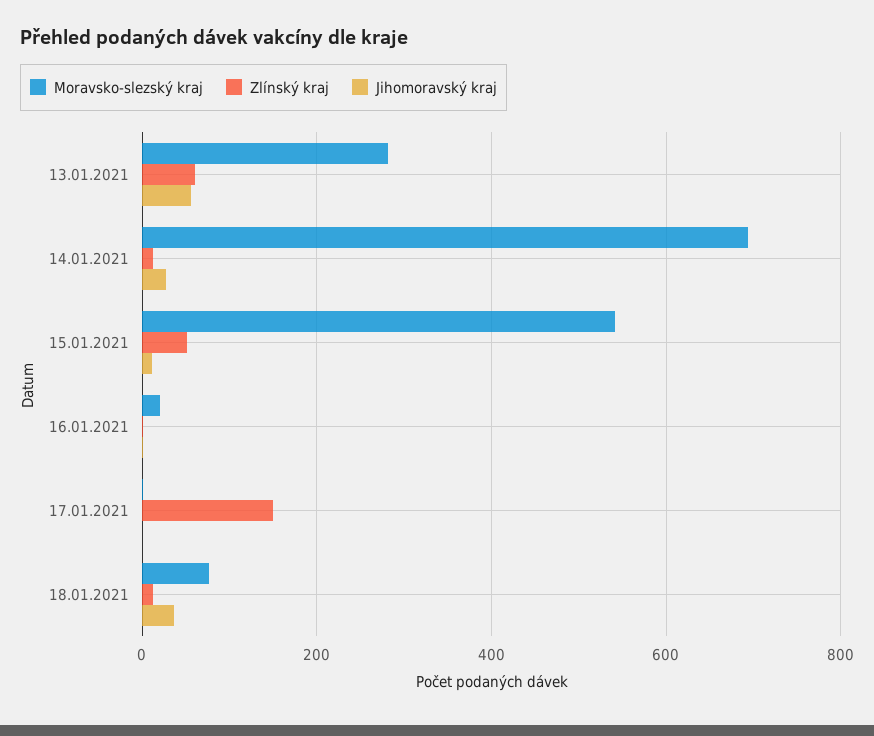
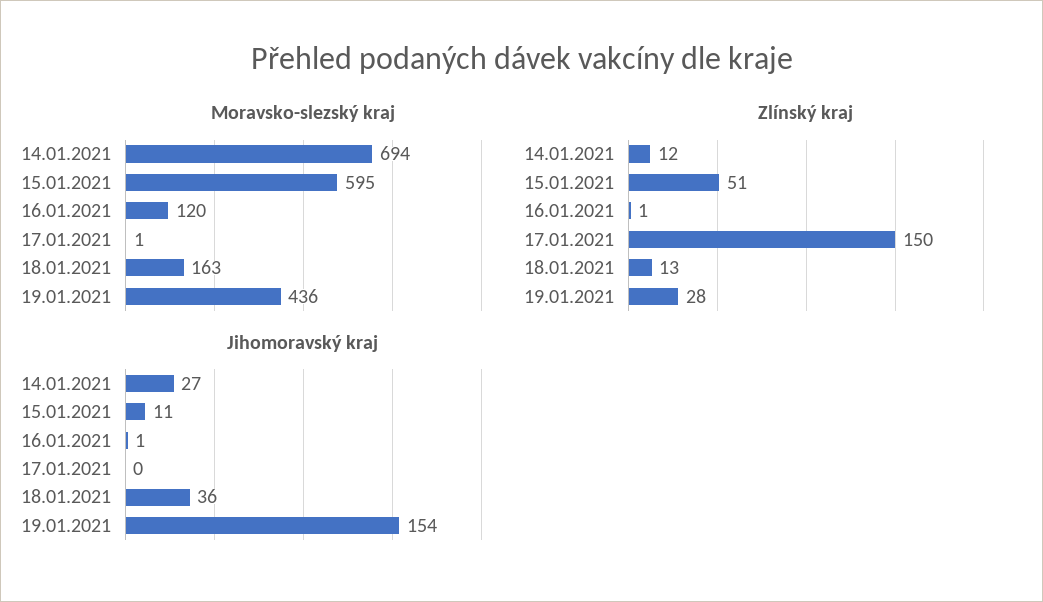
Moravsko-slezský kraj, 13.01.2021: 280 -> none
Zlínský kraj, 13.01.2021: 60 -> none
Jihomoravský kraj, 13.01.2021: 60 -> none
Moravsko-slezský kraj, 15.01.2021: 540 -> 595
Moravsko-slezský kraj, 16.01.2021: 20 -> 120
Moravsko-slezský kraj, 18.01.2021: 80 -> 163
Moravsko-slezský kraj, 19.01.2021: none -> 436
Zlínský kraj, 19.01.2021: none -> 28
Jihomoravský kraj, 19.01.2021: none -> 154

